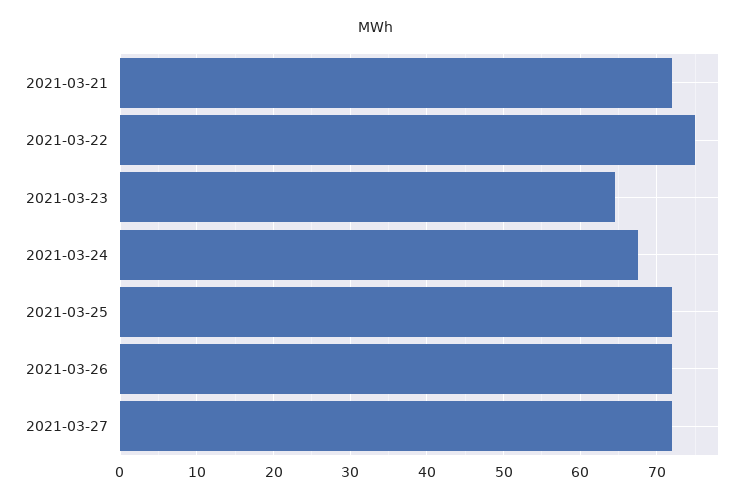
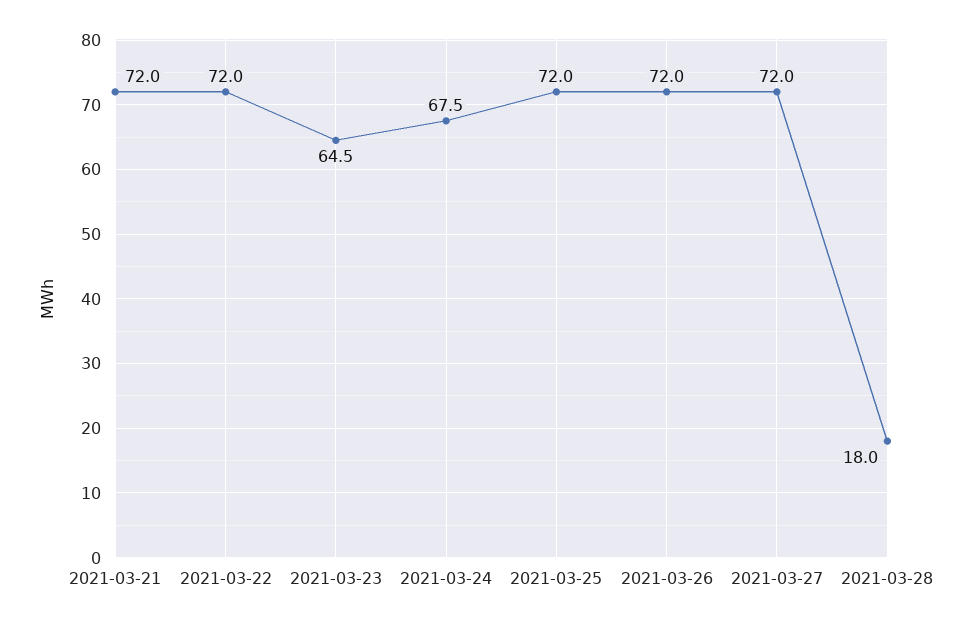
2021-03-22: 75 -> 72
2021-03-28: none -> 18

